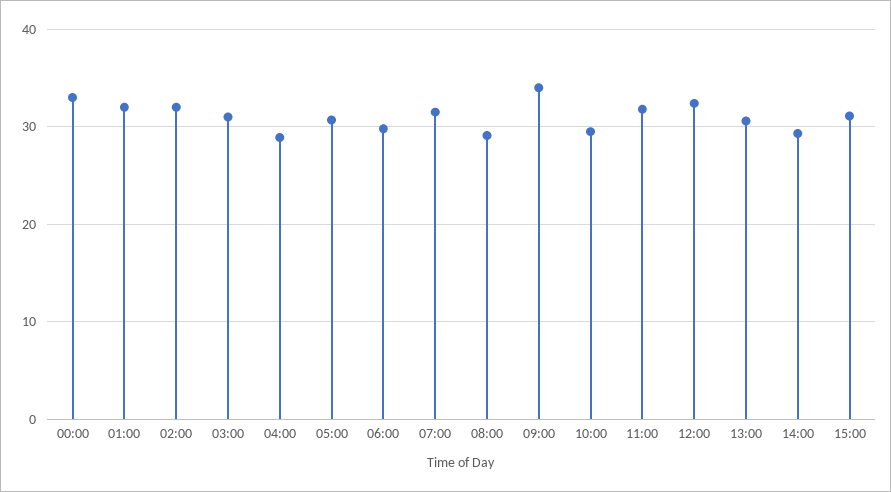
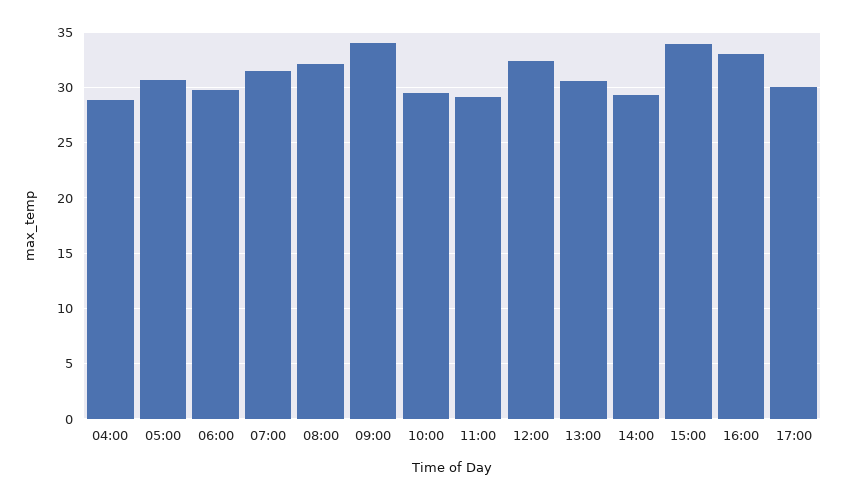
00:00: 33 -> none
01:00: 32 -> none
02:00: 32 -> none
03:00: 31 -> none
08:00: 29 -> 32
11:00: 32 -> 29
15:00: 31 -> 34
16:00: none -> 33
17:00: none -> 30

